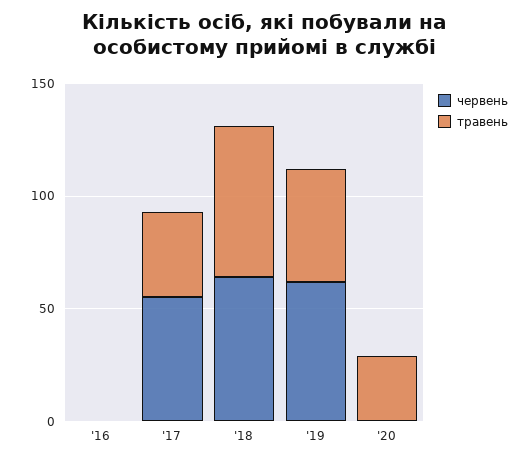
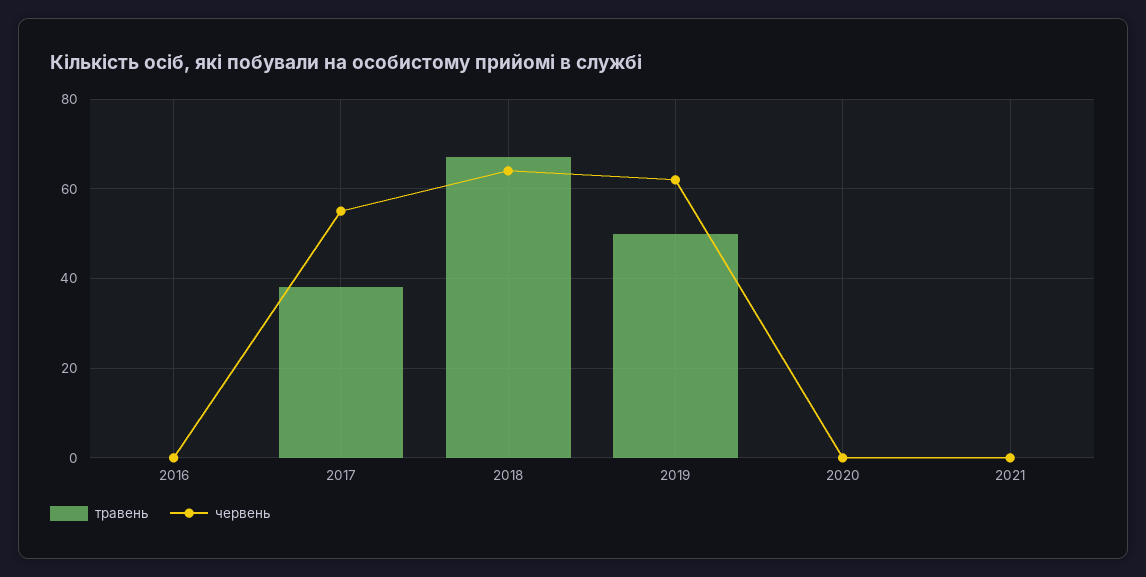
травень, '20: 30 -> 0
травень, 2021: none -> 0
червень, 2021: none -> 0

